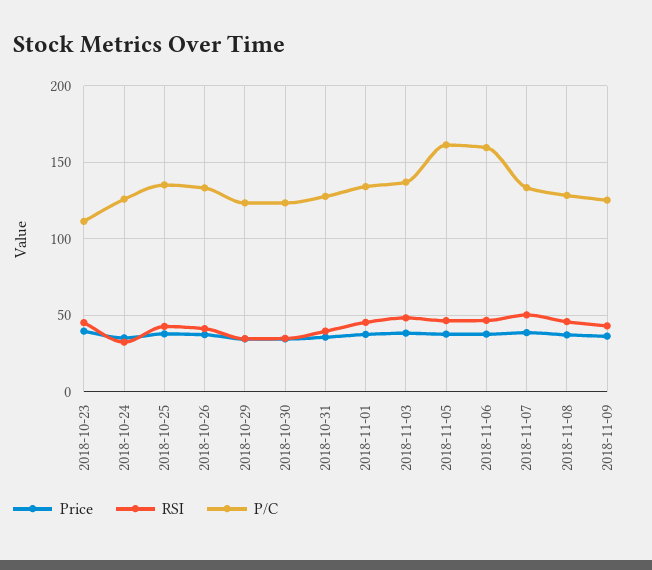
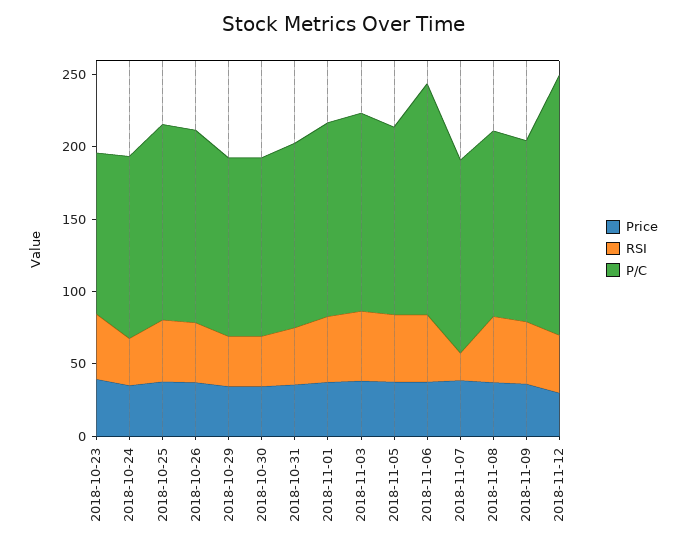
P/C, 2018-11-05: 160 -> 130
RSI, 2018-11-07: 50 -> 20
Price, 2018-11-12: none -> 30
RSI, 2018-11-12: none -> 40
P/C, 2018-11-12: none -> 180

